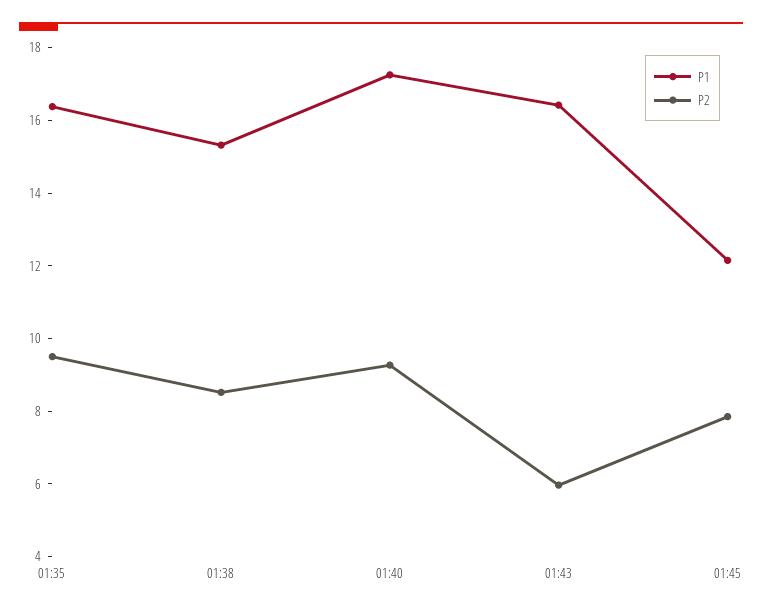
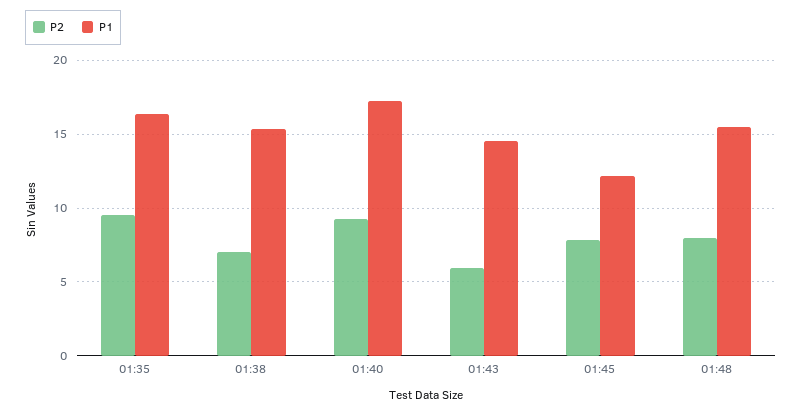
P2, 01:38: 8.5 -> 7
P1, 01:43: 16.5 -> 14.5
P2, 01:48: none -> 8
P1, 01:48: none -> 15.5

